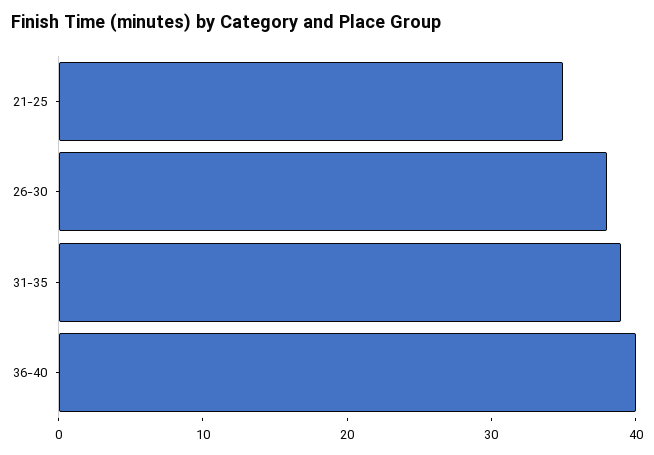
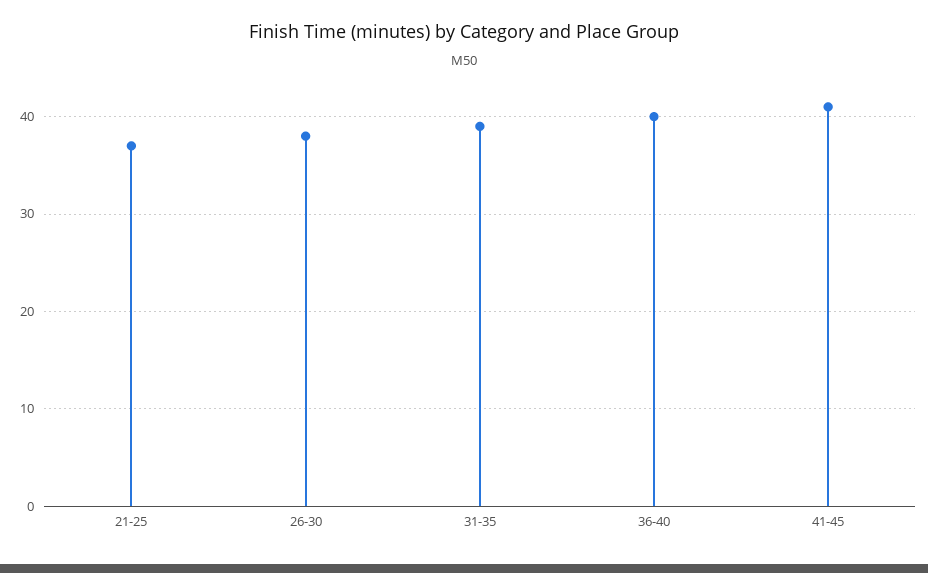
21-25: 35 -> 37
41-45: none -> 41

